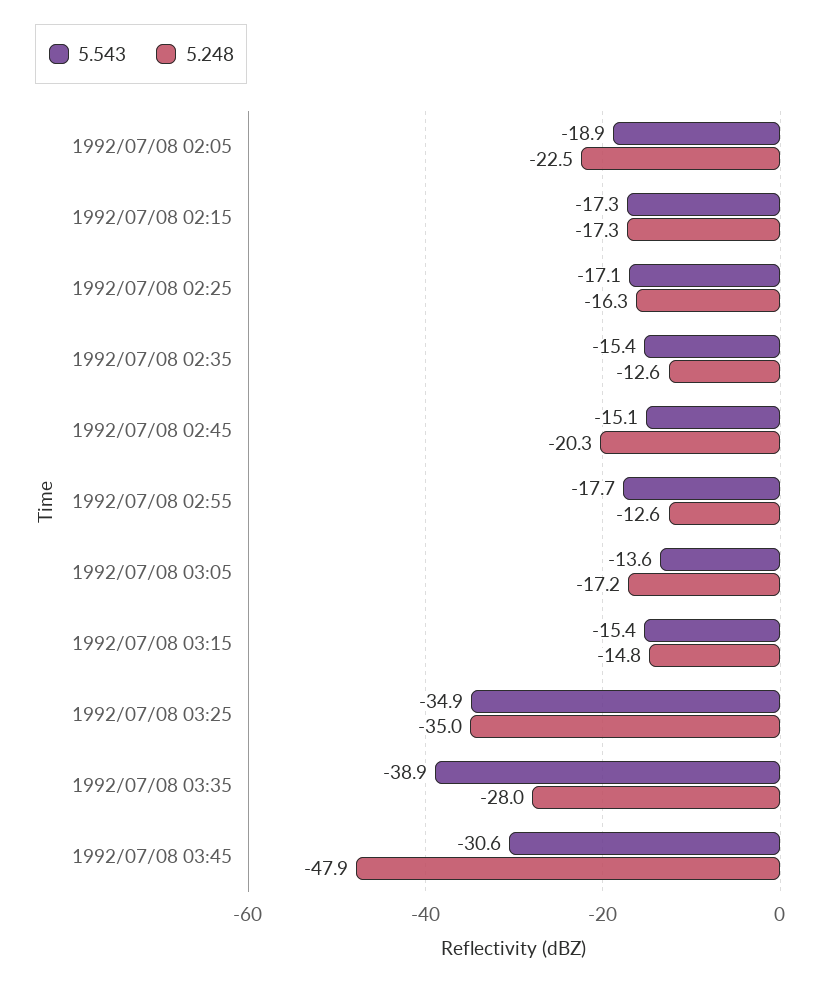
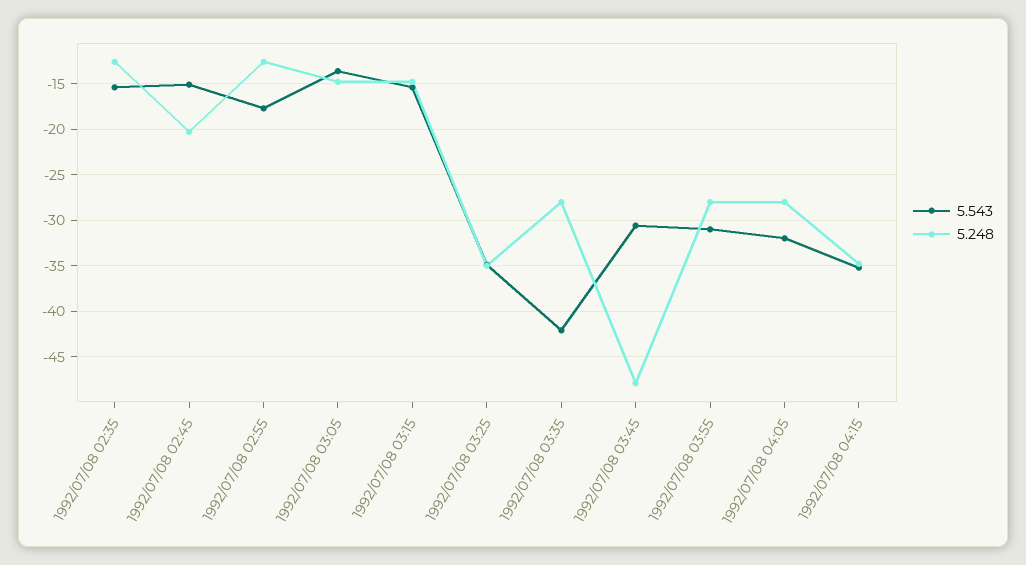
5.543, 1992/07/08 02:05: -18.9 -> none
5.248, 1992/07/08 02:05: -22.5 -> none
5.543, 1992/07/08 02:15: -17.3 -> none
5.248, 1992/07/08 02:15: -17.3 -> none
5.543, 1992/07/08 02:25: -17.1 -> none
5.248, 1992/07/08 02:25: -16.3 -> none
5.248, 1992/07/08 03:05: -17.2 -> -15
5.543, 1992/07/08 03:35: -38.9 -> -42
5.543, 1992/07/08 03:55: none -> -31
5.248, 1992/07/08 03:55: none -> -28
5.543, 1992/07/08 04:05: none -> -32
5.248, 1992/07/08 04:05: none -> -28
5.543, 1992/07/08 04:15: none -> -35
5.248, 1992/07/08 04:15: none -> -35

